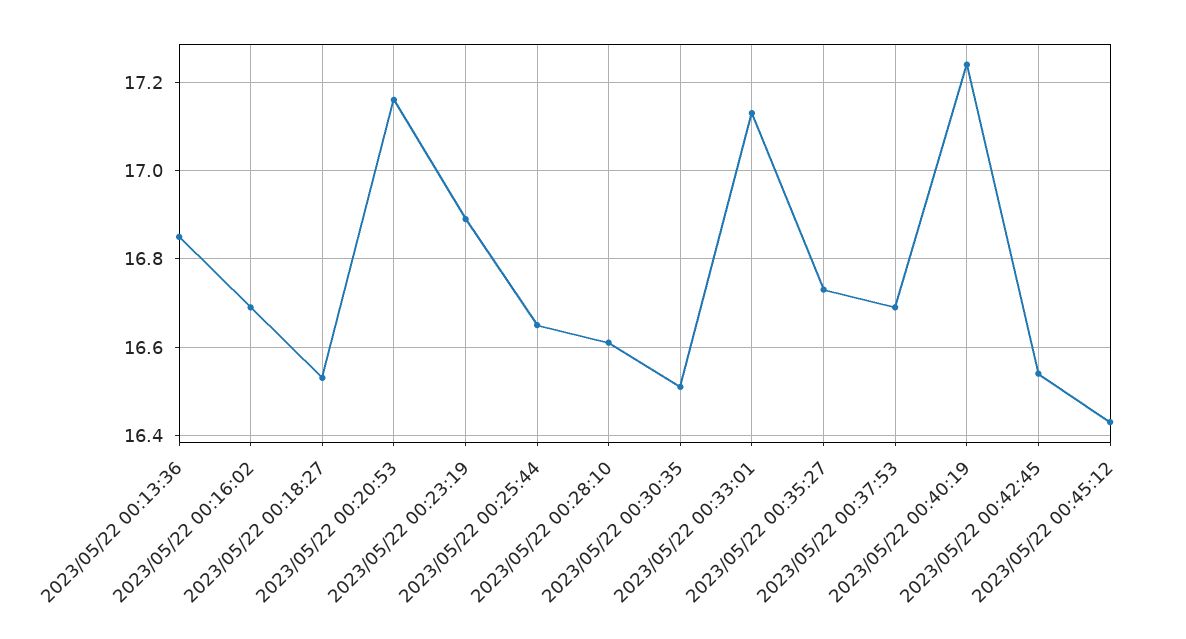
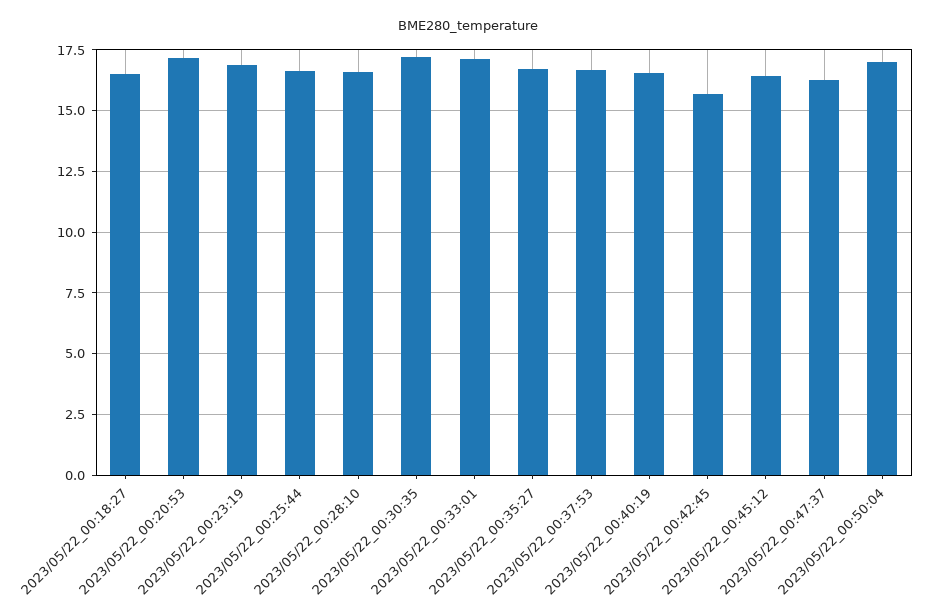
2023/05/22 00:13:36: 16.85 -> none
2023/05/22 00:16:02: 16.7 -> none
2023/05/22 00:30:35: 16.5 -> 17.25
2023/05/22 00:40:19: 17.25 -> 16.5
2023/05/22 00:42:45: 16.55 -> 15.75
2023/05/22_00:47:37: none -> 16.25
2023/05/22_00:50:04: none -> 17

